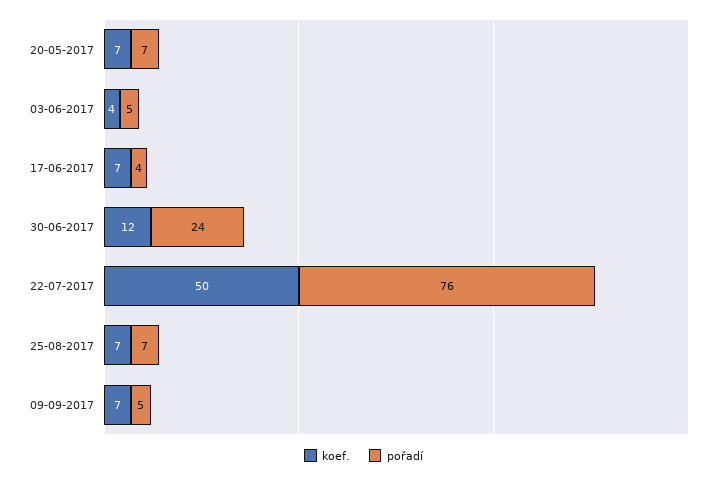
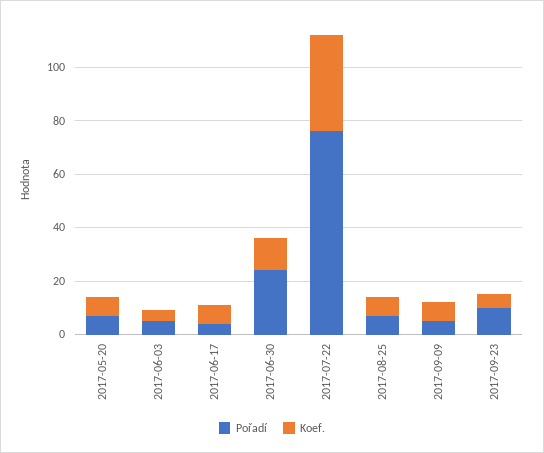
koef., 22-07-2017: 50 -> 35
pořadí, 2017-09-23: none -> 10
koef., 2017-09-23: none -> 5

